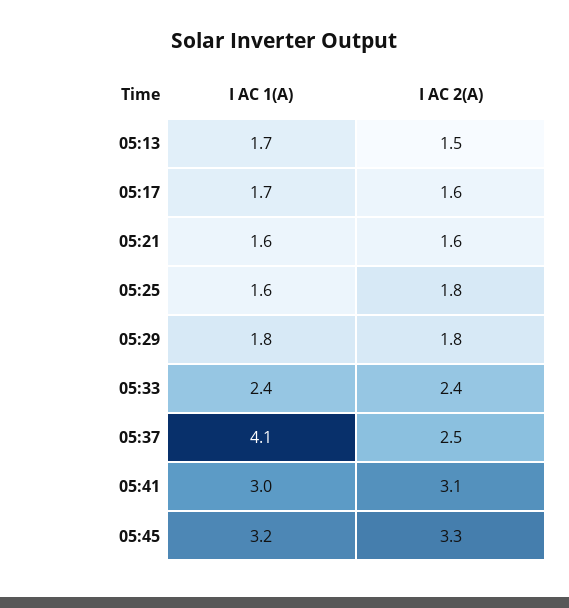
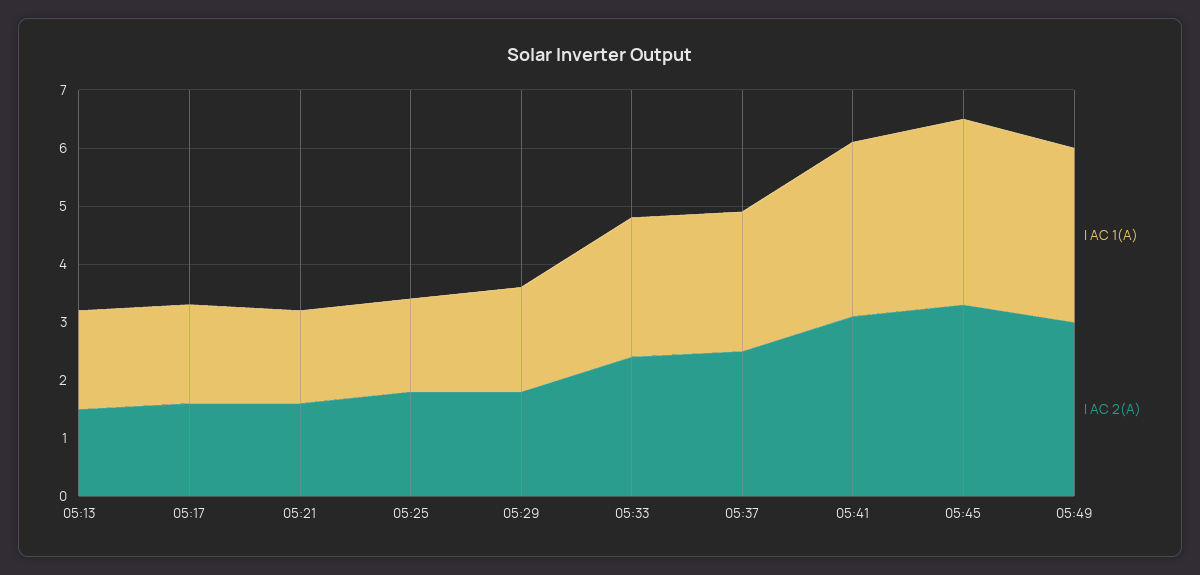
I AC 1(A), 05:37: 4.1 -> 2.5
I AC 1(A), 05:49: none -> 3
I AC 2(A), 05:49: none -> 3

